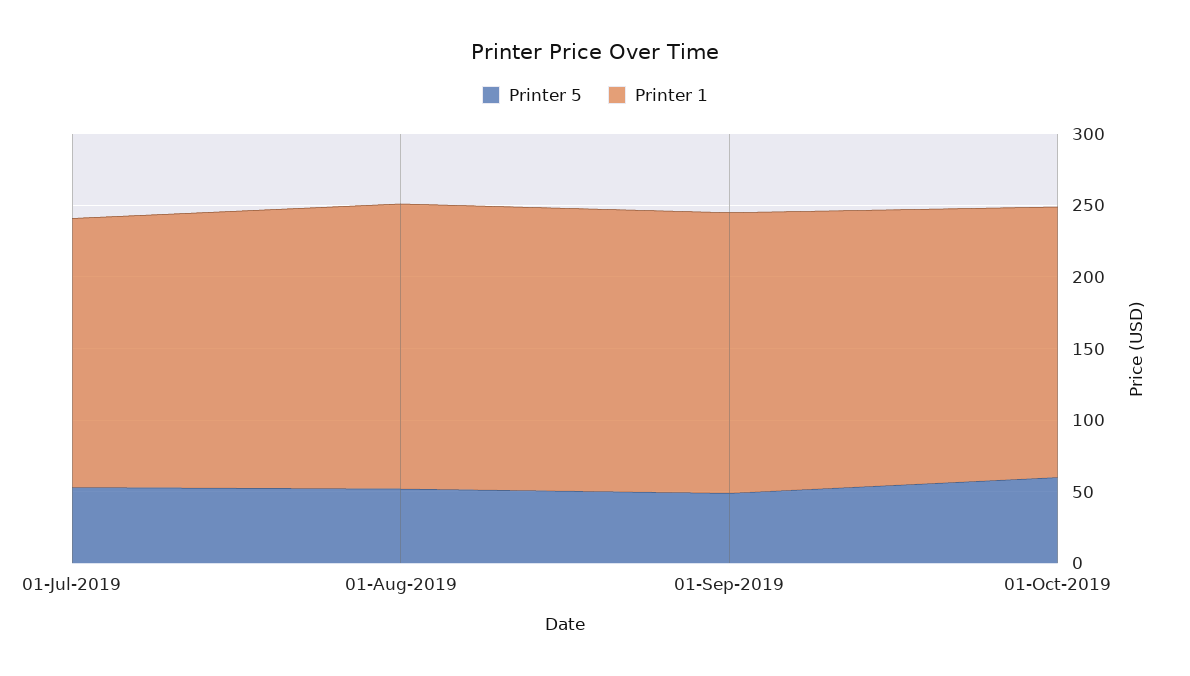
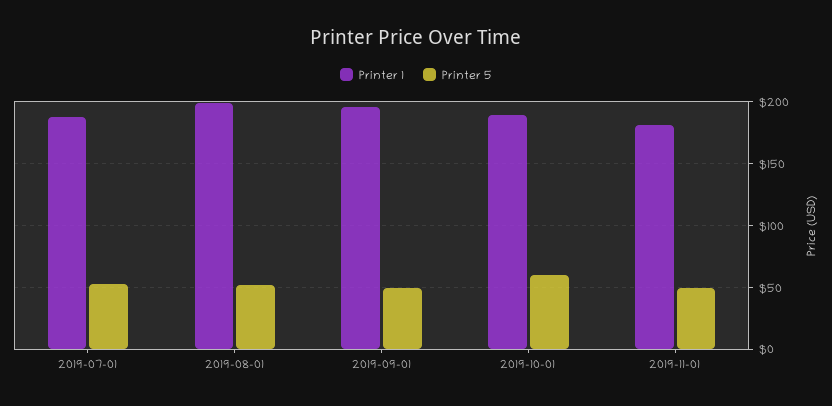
Printer 1, 2019-11-01: none -> 180
Printer 5, 2019-11-01: none -> 50

